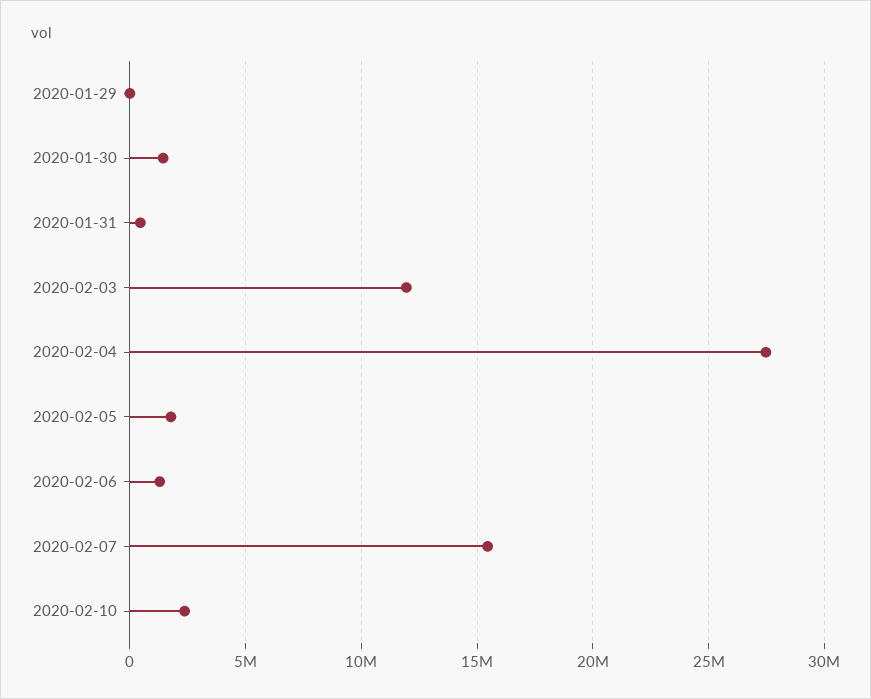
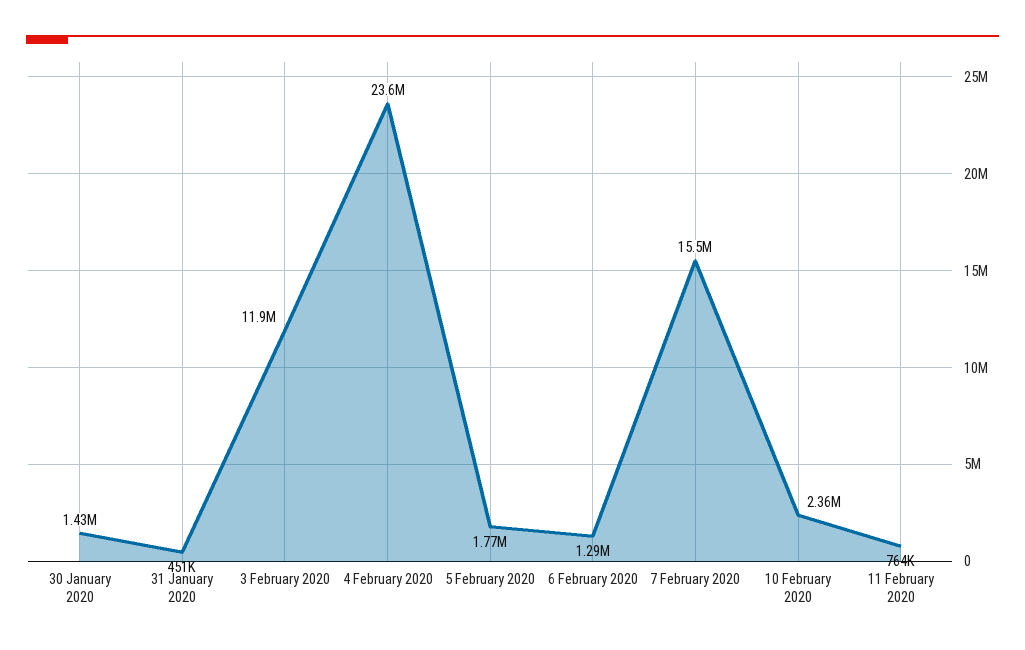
2020-01-29: 0 -> none
2020-02-04: 27500000 -> 23600000
11 February 2020: none -> 764000

